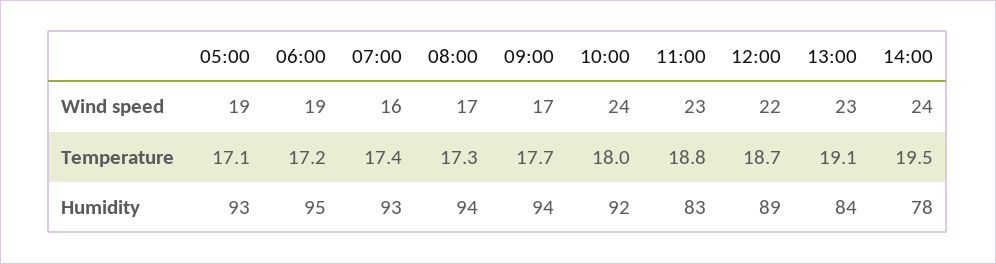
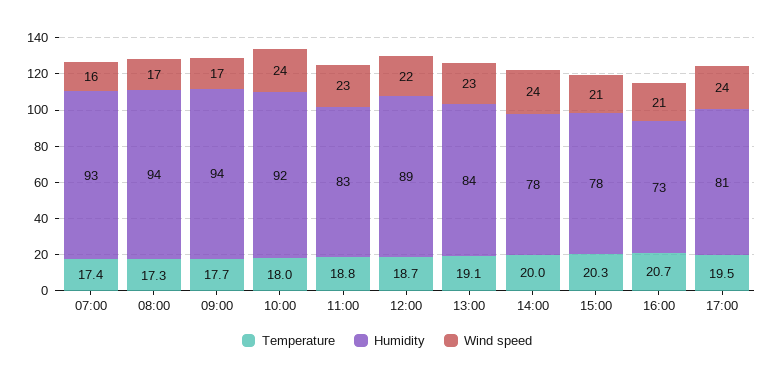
Wind speed, 05:00: 19 -> none
Wind speed, 06:00: 19 -> none
Temperature, 05:00: 17.1 -> none
Temperature, 06:00: 17.2 -> none
Temperature, 14:00: 19.5 -> 20
Humidity, 05:00: 93 -> none
Humidity, 06:00: 95 -> none
Temperature, 15:00: none -> 20.3
Humidity, 15:00: none -> 78
Wind speed, 15:00: none -> 21
Temperature, 16:00: none -> 20.7
Humidity, 16:00: none -> 73
Wind speed, 16:00: none -> 21
Temperature, 17:00: none -> 19.5
Humidity, 17:00: none -> 81
Wind speed, 17:00: none -> 24

